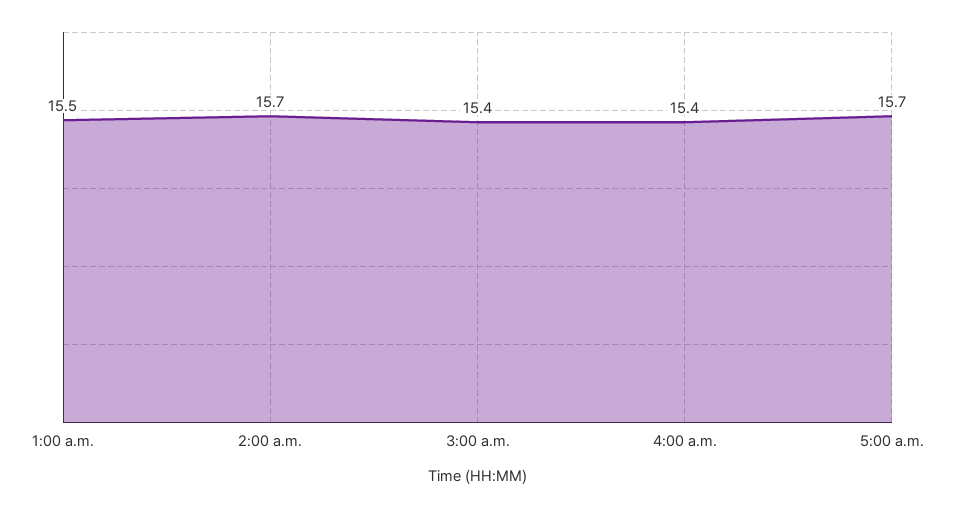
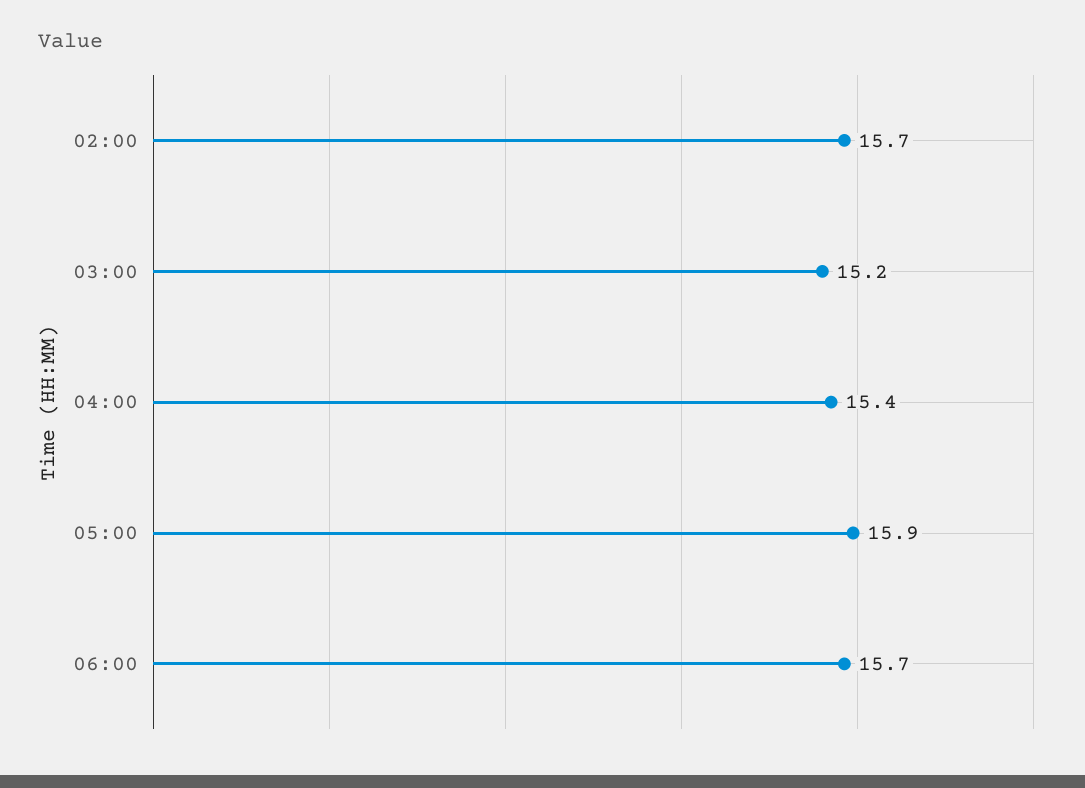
1:00 a.m.: 15.5 -> none
3:00 a.m.: 15.4 -> 15.2
5:00 a.m.: 15.7 -> 15.9
06:00: none -> 15.7

